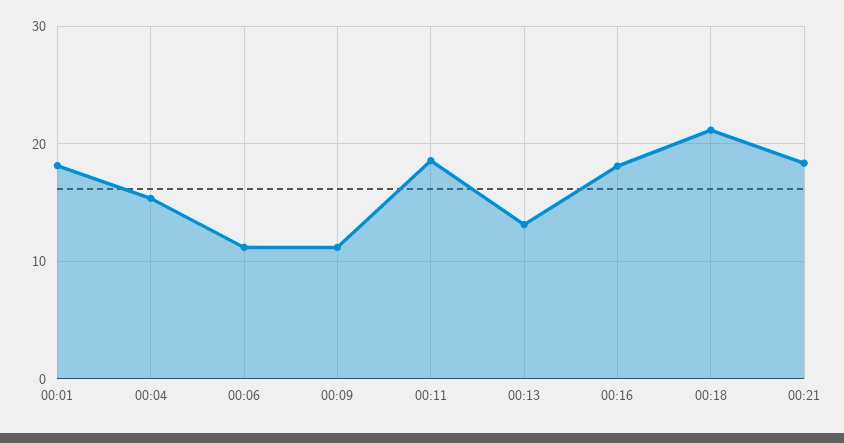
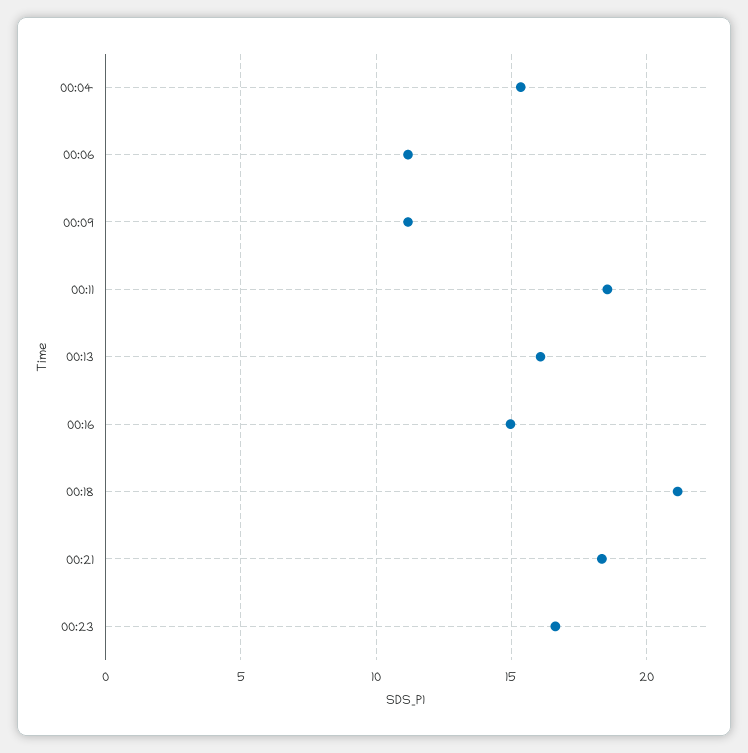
00:01: 18 -> none
00:13: 13 -> 16
00:16: 18 -> 15
00:23: none -> 16.5

